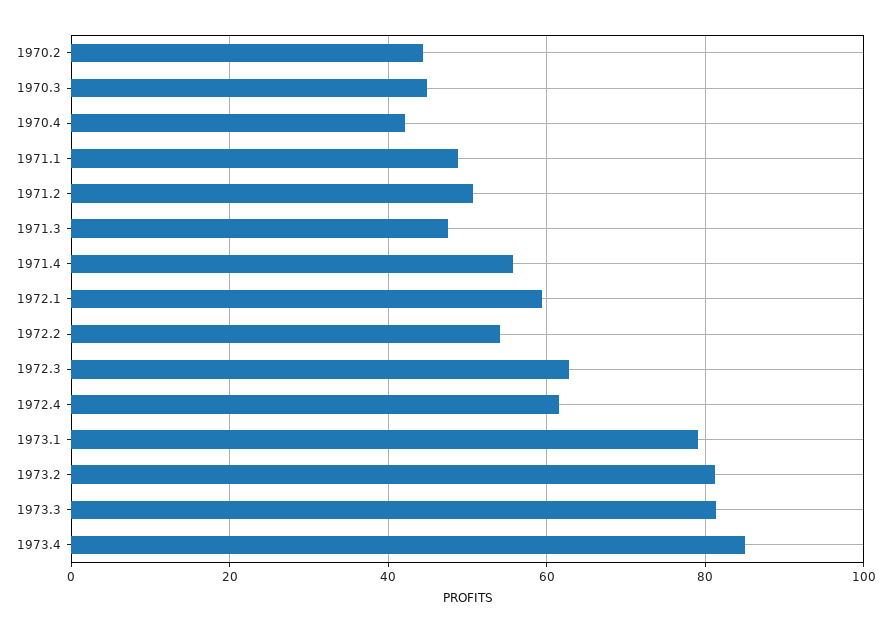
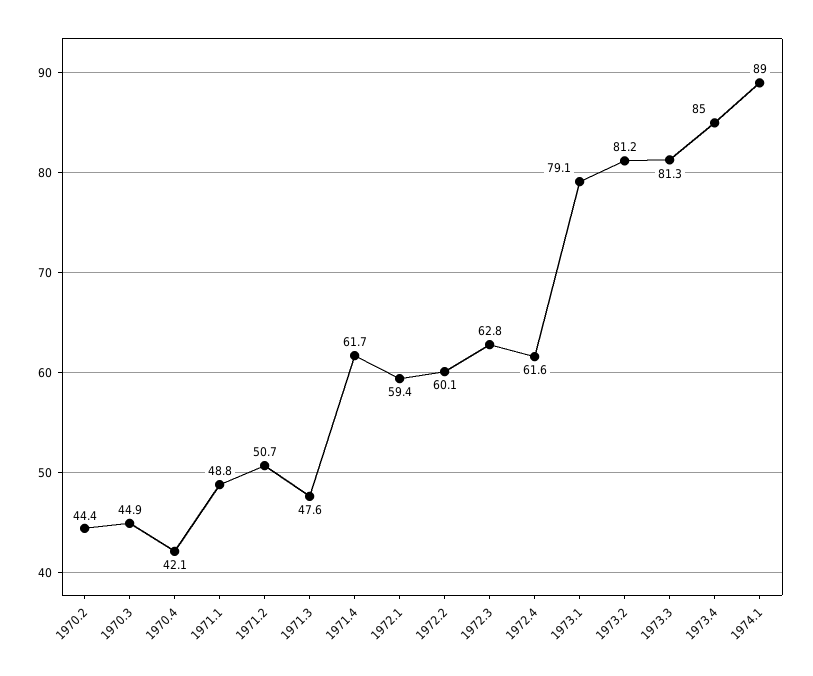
1971.4: 56 -> 61.7
1972.2: 54 -> 60.1
1974.1: none -> 89

